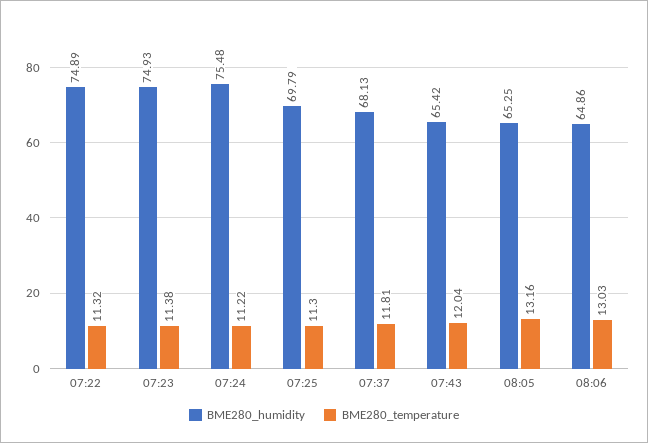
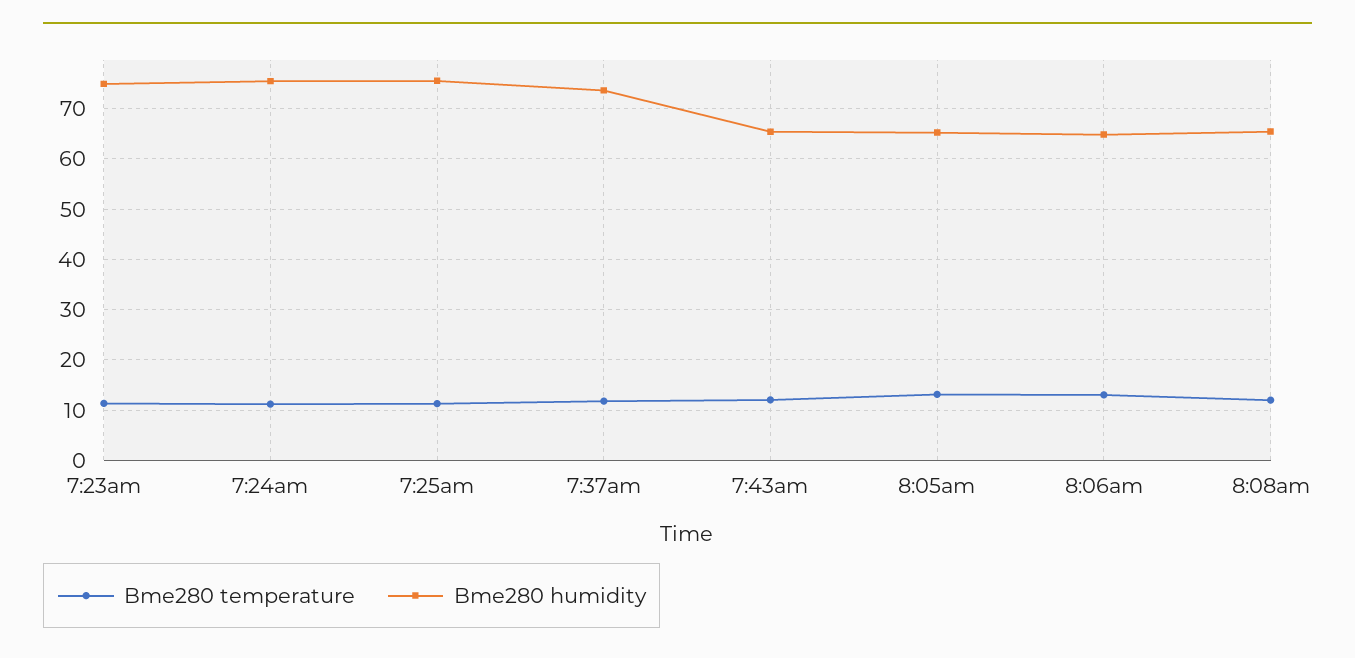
BME280_humidity, 07:22: 74.89 -> none
BME280_temperature, 07:22: 11.32 -> none
BME280_humidity, 07:25: 69.79 -> 76
BME280_humidity, 07:37: 68.13 -> 74
BME280_temperature, 8:08am: none -> 12
BME280_humidity, 8:08am: none -> 66

